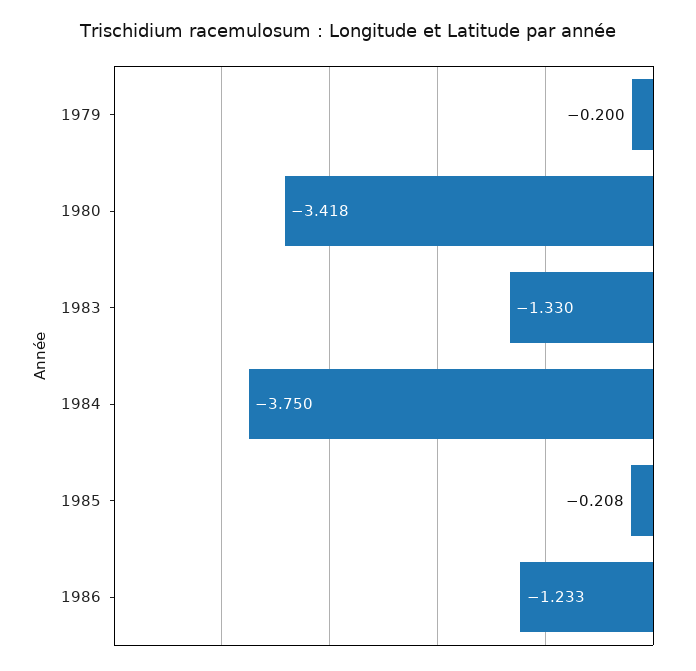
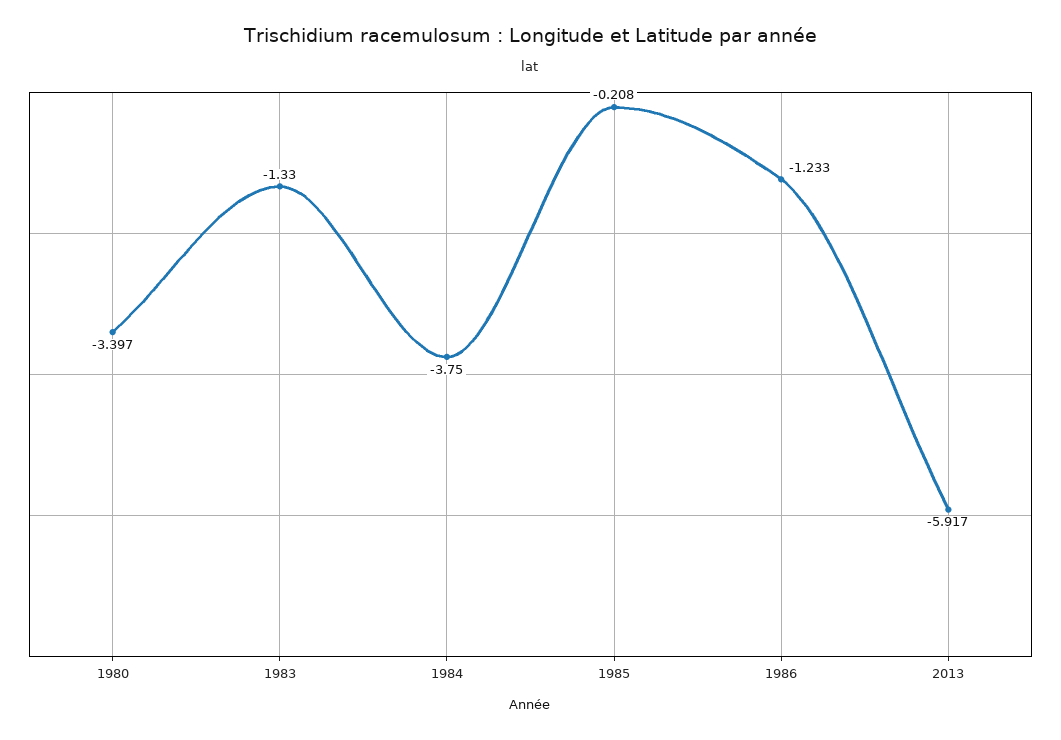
1979: -0.2 -> none
1980: -3.418 -> -3.397
2013: none -> -5.917

